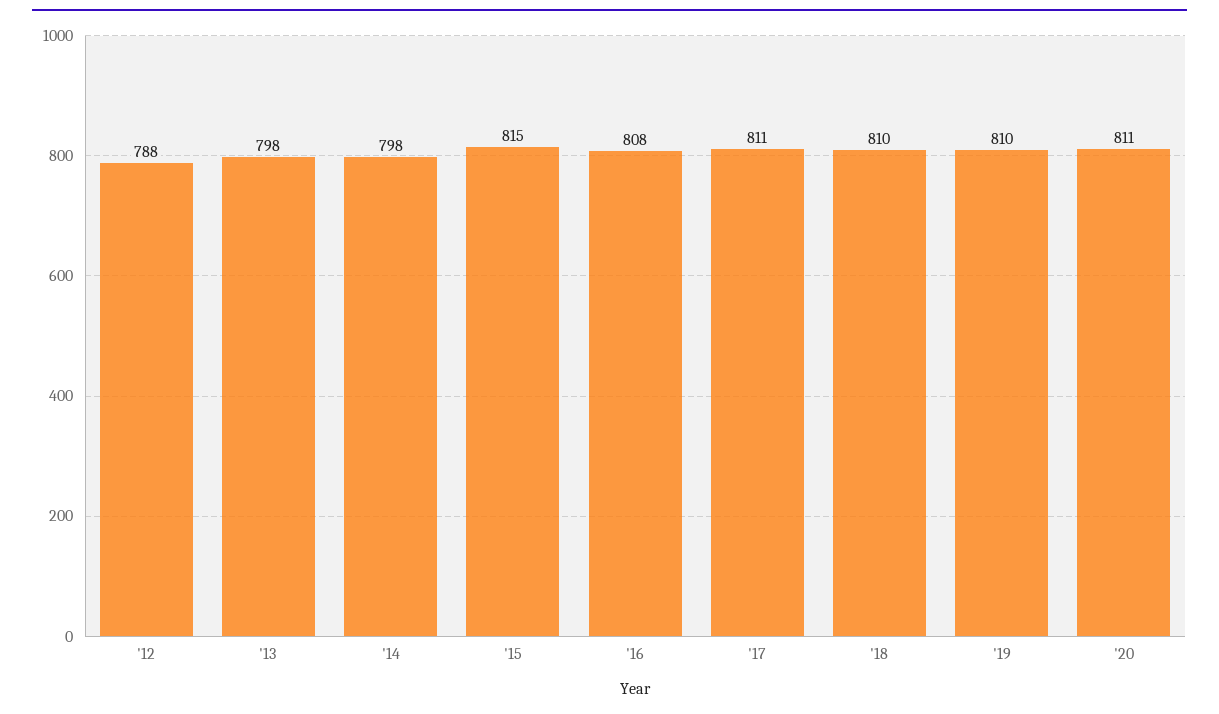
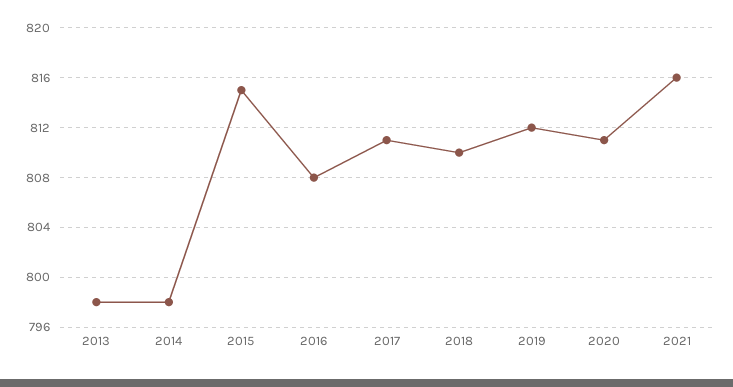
'12: 788 -> none
'19: 810 -> 812
2021: none -> 816

